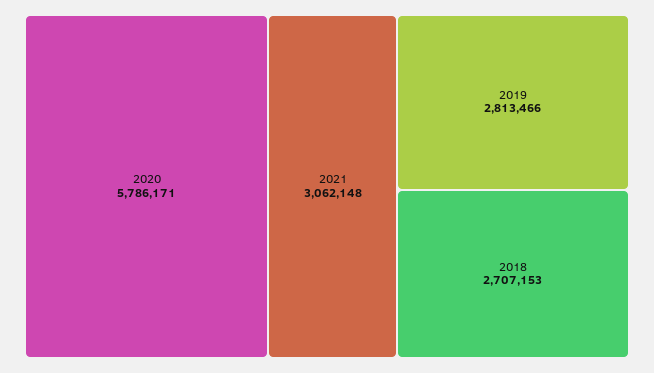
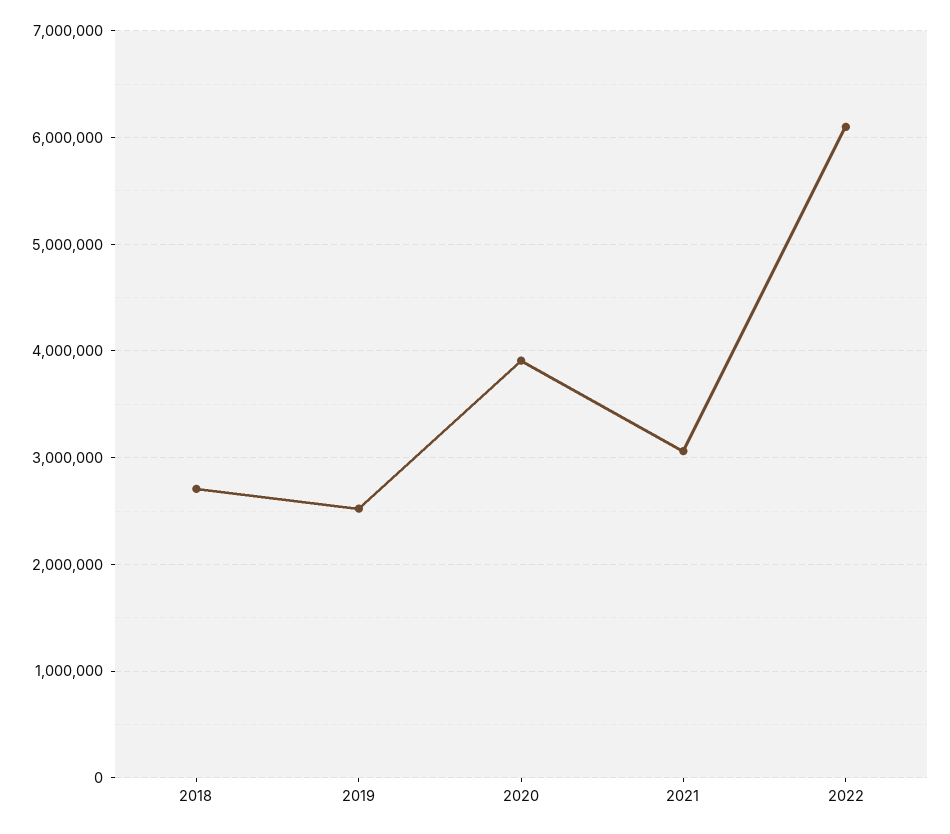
2020: 5786171 -> 3900000
2019: 2813466 -> 2500000
2022: none -> 6100000

